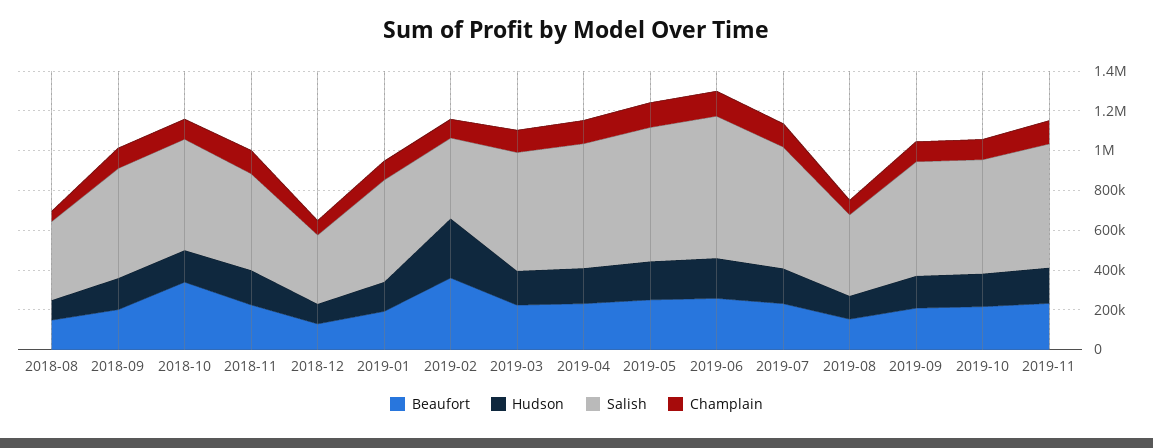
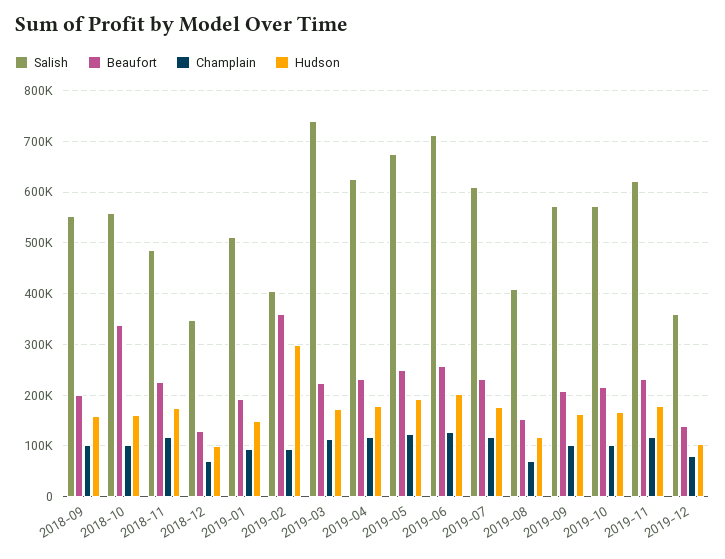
Beaufort, 2018-08: 150000 -> none
Hudson, 2018-08: 100000 -> none
Salish, 2018-08: 400000 -> none
Champlain, 2018-08: 50000 -> none
Salish, 2019-03: 600000 -> 740000
Salish, 2019-12: none -> 360000
Beaufort, 2019-12: none -> 140000
Champlain, 2019-12: none -> 80000
Hudson, 2019-12: none -> 100000

